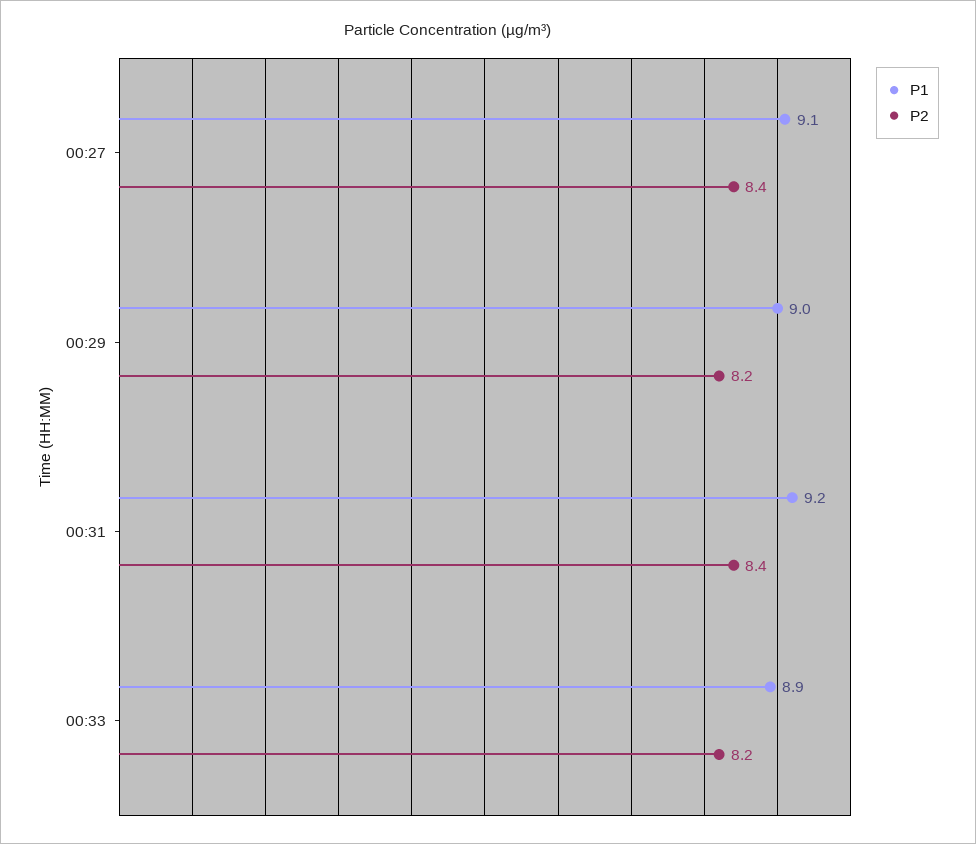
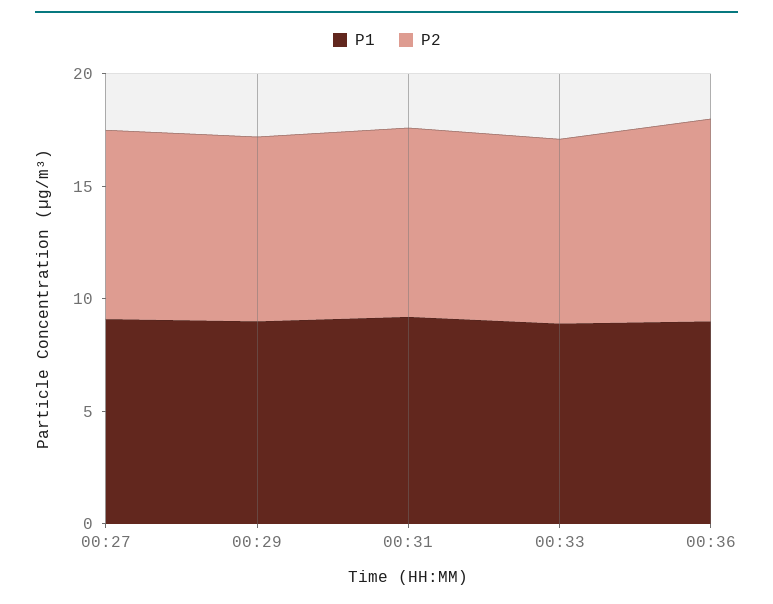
P1, 00:36: none -> 9
P2, 00:36: none -> 9

